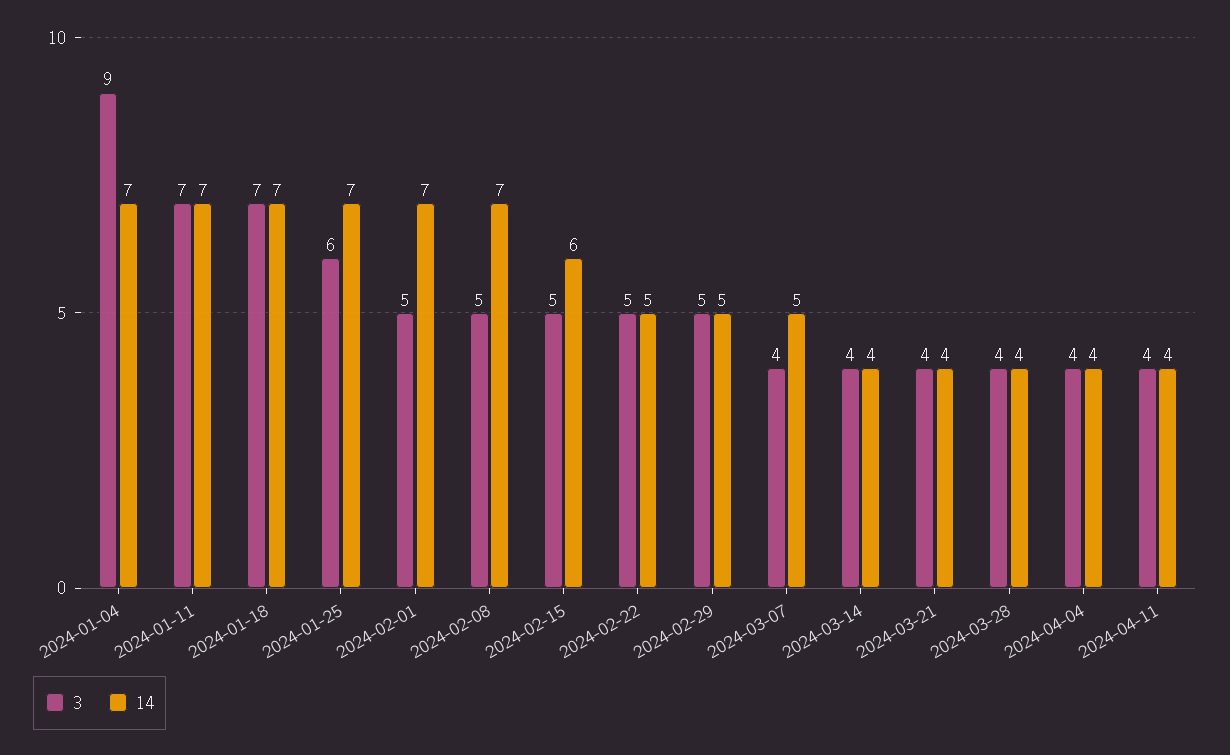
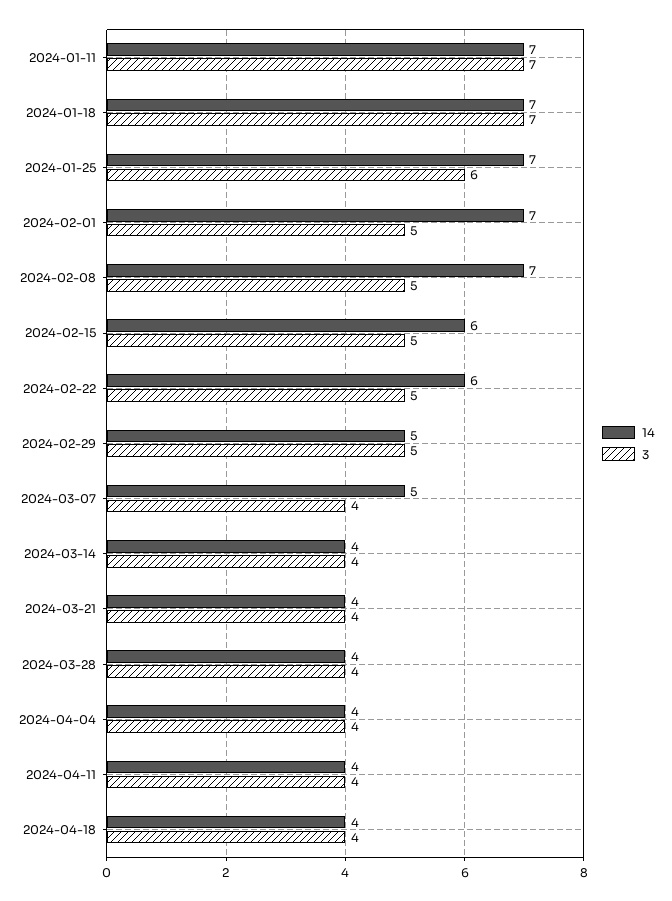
3, 2024-01-04: 9 -> none
14, 2024-01-04: 7 -> none
14, 2024-02-22: 5 -> 6
14, 2024-04-18: none -> 4
3, 2024-04-18: none -> 4

